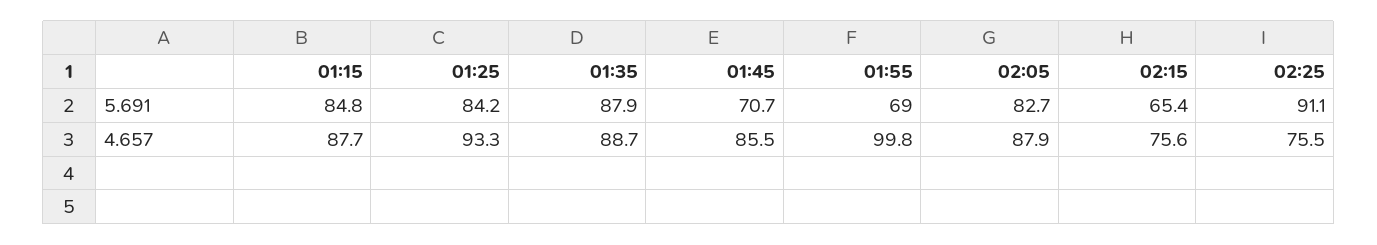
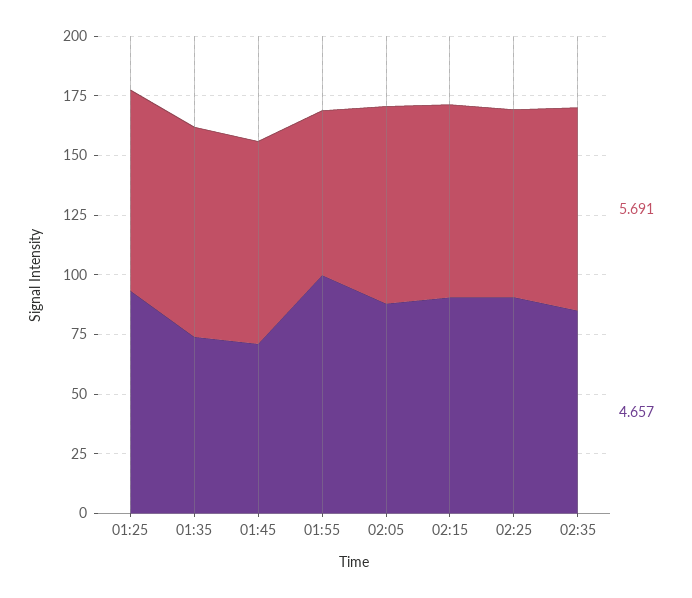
5.691, 01:15: 84.8 -> none
5.691, 01:45: 70.7 -> 85
5.691, 02:15: 65.4 -> 80
5.691, 02:25: 91.1 -> 80
4.657, 01:15: 87.7 -> none
4.657, 01:35: 88.7 -> 75
4.657, 01:45: 85.5 -> 70
4.657, 02:15: 75.6 -> 90
4.657, 02:25: 75.5 -> 90
5.691, 02:35: none -> 85
4.657, 02:35: none -> 85

